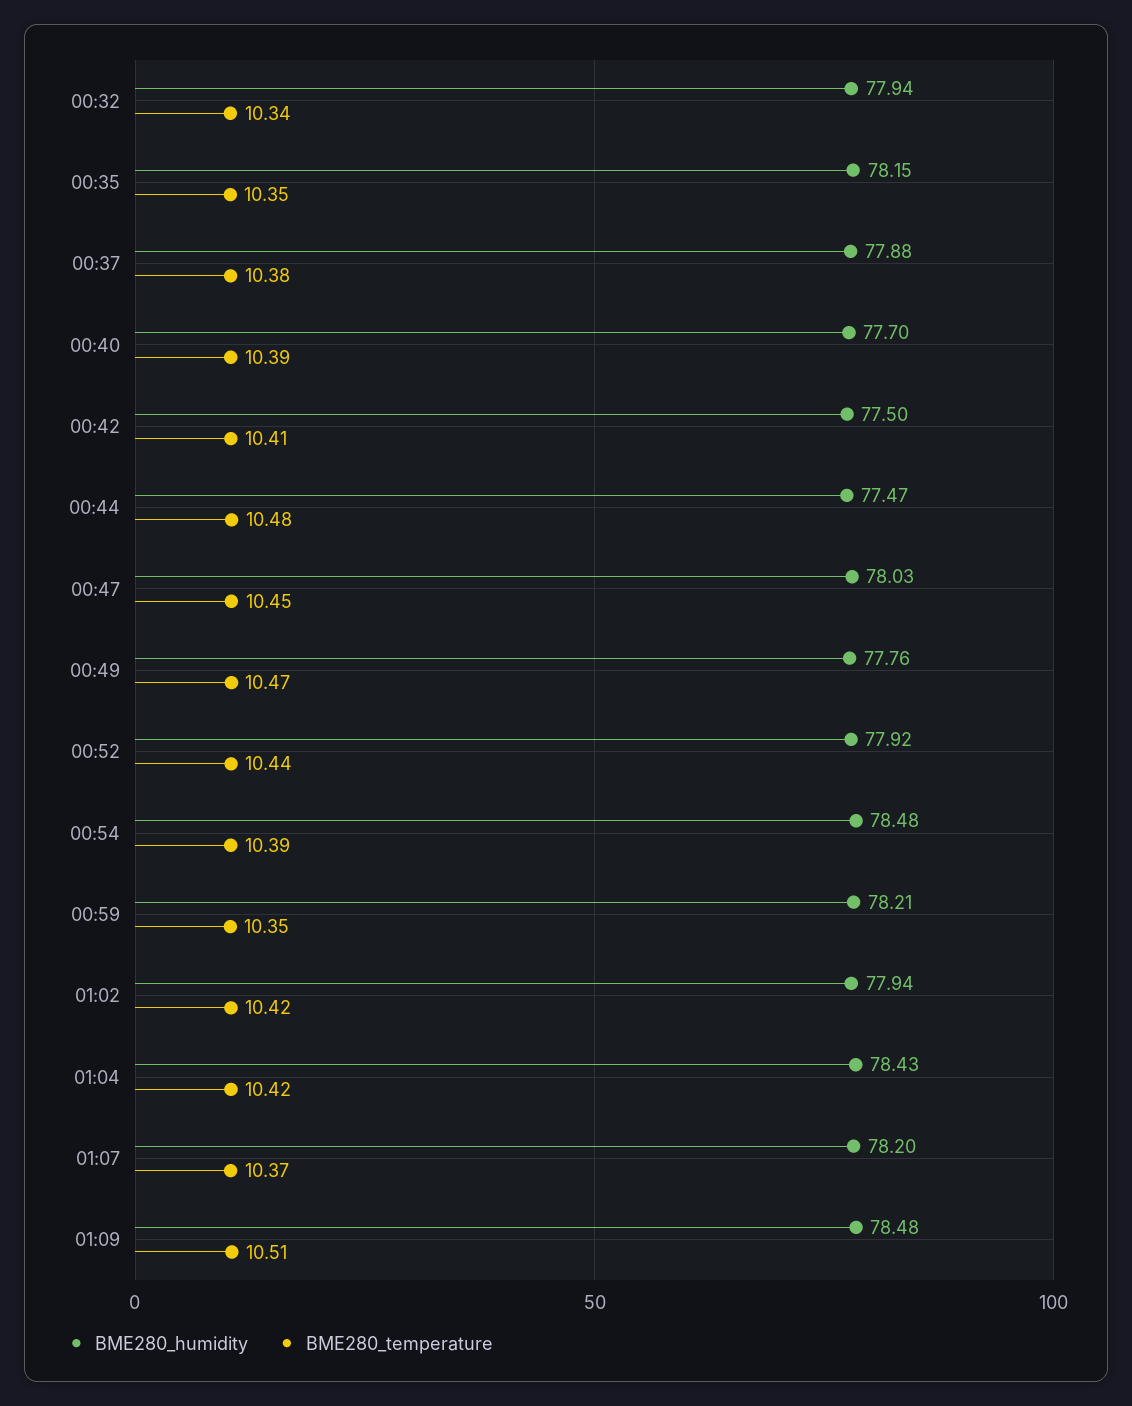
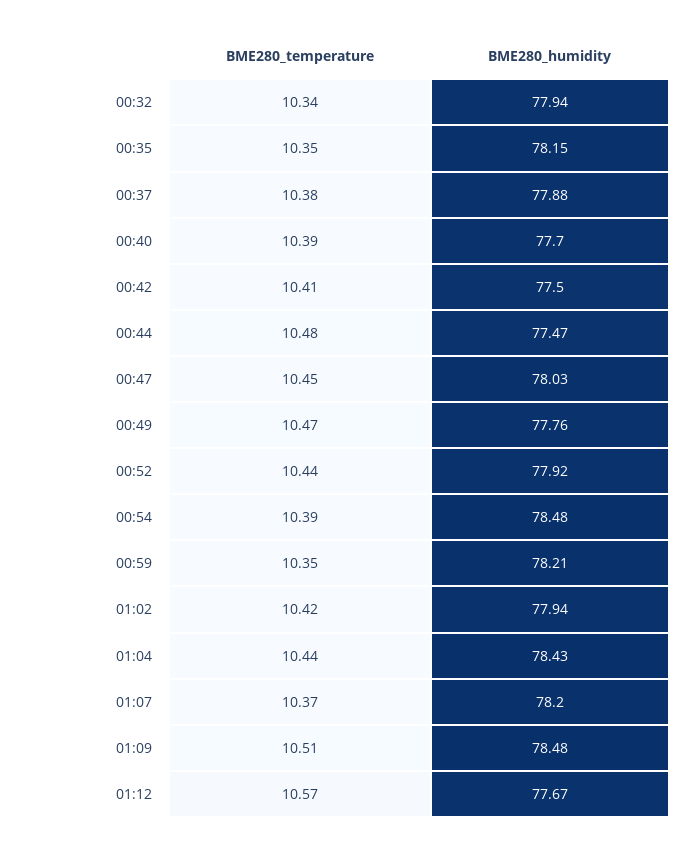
BME280_temperature, 01:04: 10.42 -> 10.44
BME280_temperature, 01:12: none -> 10.57
BME280_humidity, 01:12: none -> 77.67

